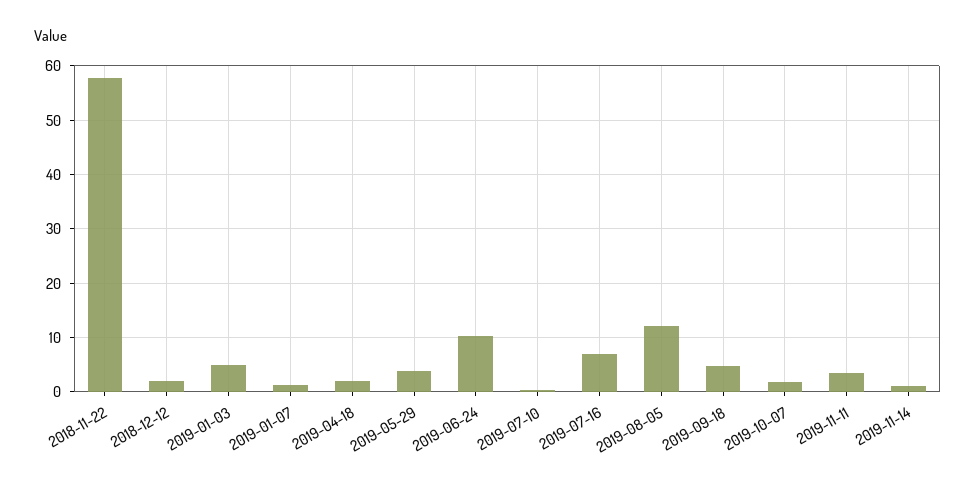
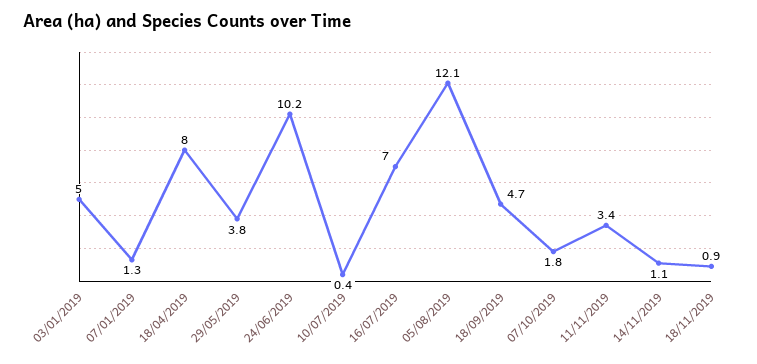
2018-11-22: 58 -> none
2018-12-12: 2 -> none
2019-04-18: 2 -> 8
18/11/2019: none -> 0.9

